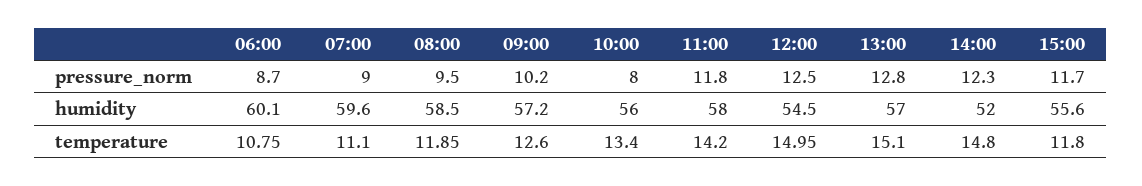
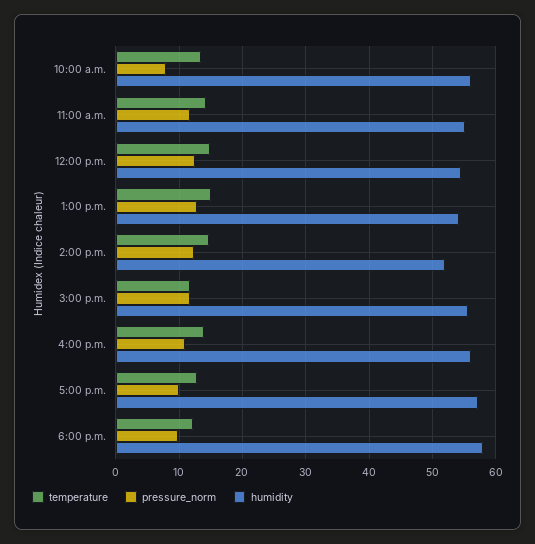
pressure_norm, 06:00: 8.7 -> none
pressure_norm, 07:00: 9 -> none
pressure_norm, 08:00: 9.5 -> none
pressure_norm, 09:00: 10.2 -> none
humidity, 06:00: 60.1 -> none
humidity, 07:00: 59.6 -> none
humidity, 08:00: 58.5 -> none
humidity, 09:00: 57.2 -> none
humidity, 11:00: 58 -> 55
humidity, 13:00: 57 -> 54
temperature, 06:00: 10.75 -> none
temperature, 07:00: 11.1 -> none
temperature, 08:00: 11.85 -> none
temperature, 09:00: 12.6 -> none
temperature, 4:00 p.m.: none -> 14
pressure_norm, 4:00 p.m.: none -> 11
humidity, 4:00 p.m.: none -> 56
temperature, 5:00 p.m.: none -> 13
pressure_norm, 5:00 p.m.: none -> 10
humidity, 5:00 p.m.: none -> 57
temperature, 6:00 p.m.: none -> 12
pressure_norm, 6:00 p.m.: none -> 10
humidity, 6:00 p.m.: none -> 58

